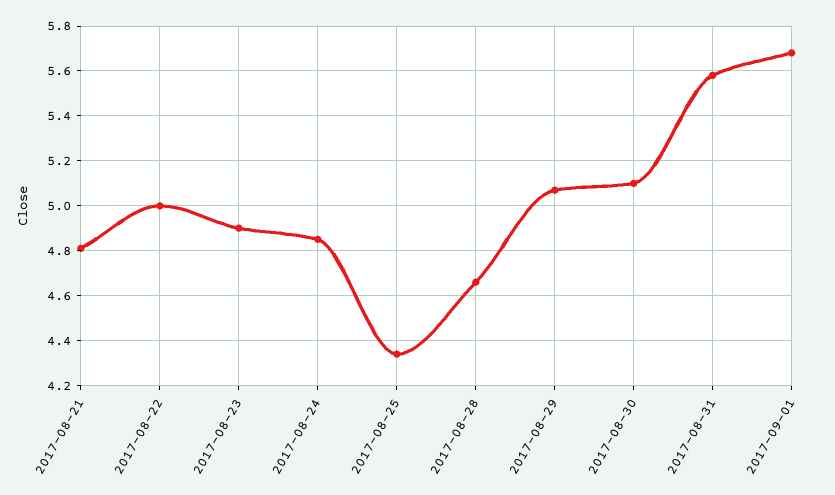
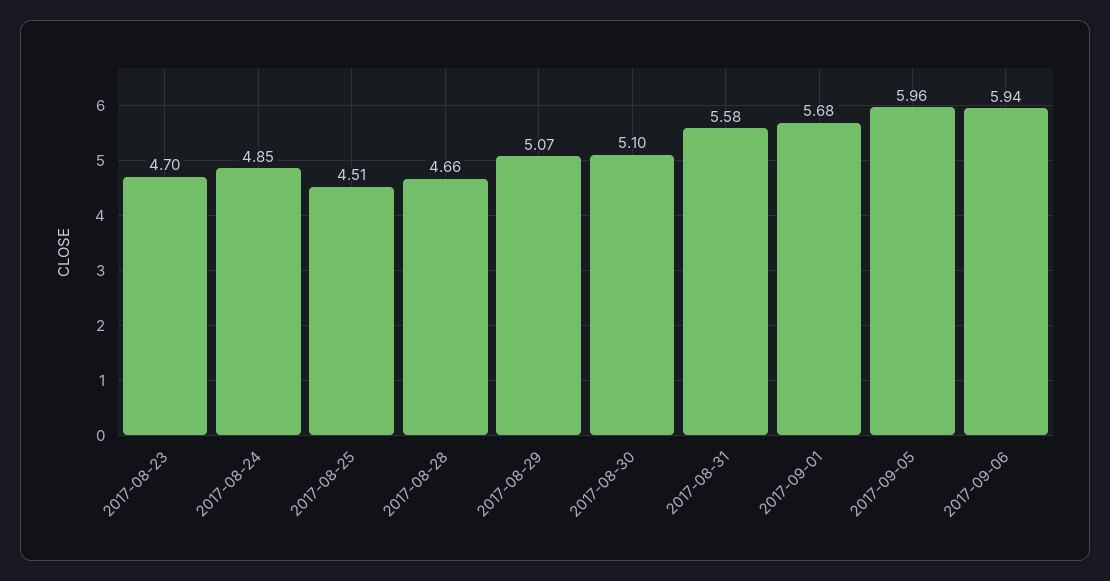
2017-08-21: 4.8 -> none
2017-08-22: 5 -> none
2017-08-23: 4.9 -> 4.7
2017-08-25: 4.35 -> 4.51
2017-09-05: none -> 5.96
2017-09-06: none -> 5.94

